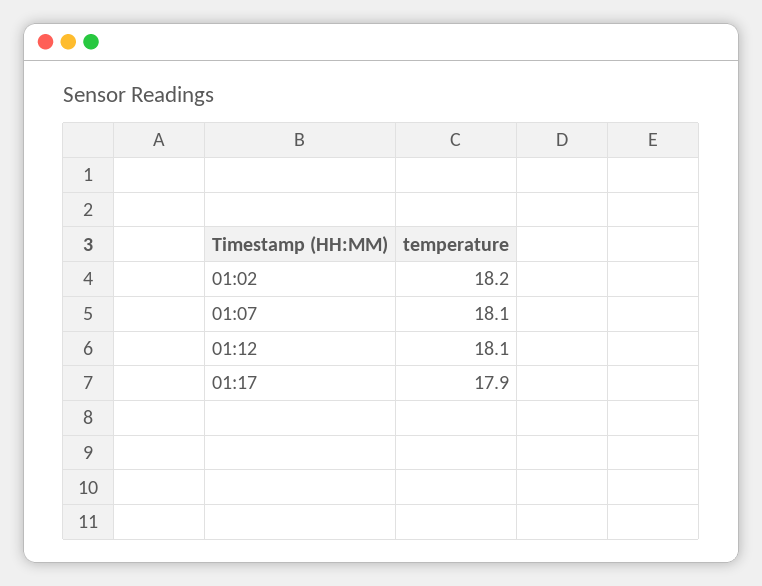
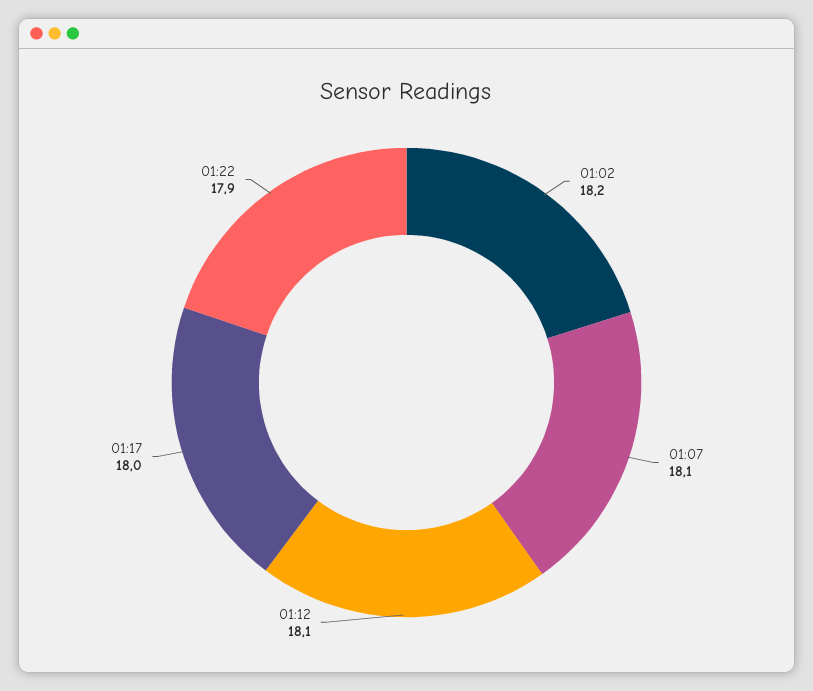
01:17: 17.9 -> 18
01:22: none -> 17.9

